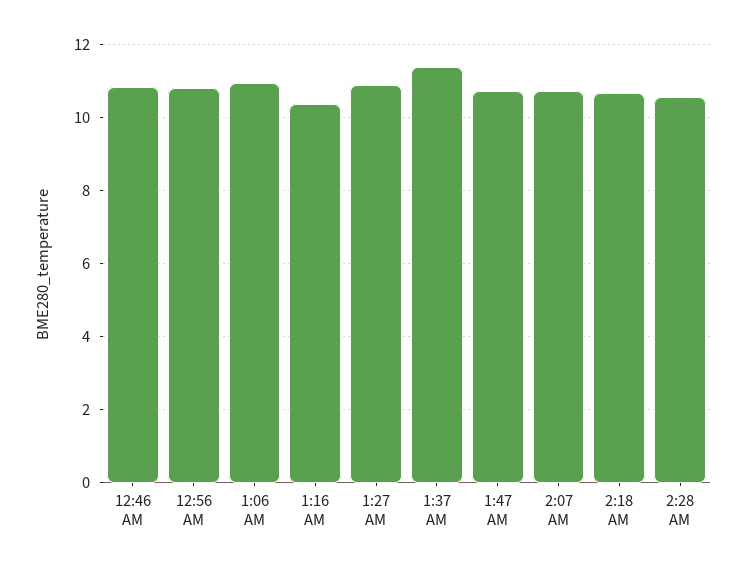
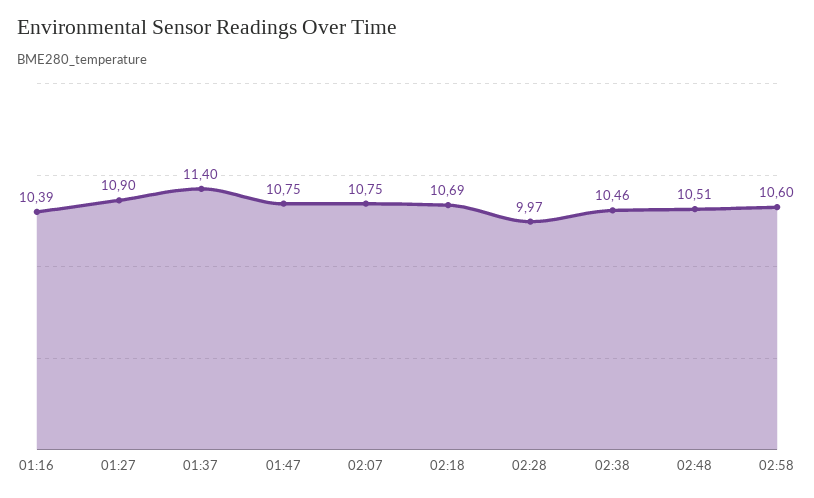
12:46 AM: 10.8 -> none
12:56 AM: 10.8 -> none
1:06 AM: 11 -> none
2:28 AM: 10.6 -> 9.97
02:38: none -> 10.46
02:48: none -> 10.51
02:58: none -> 10.6

